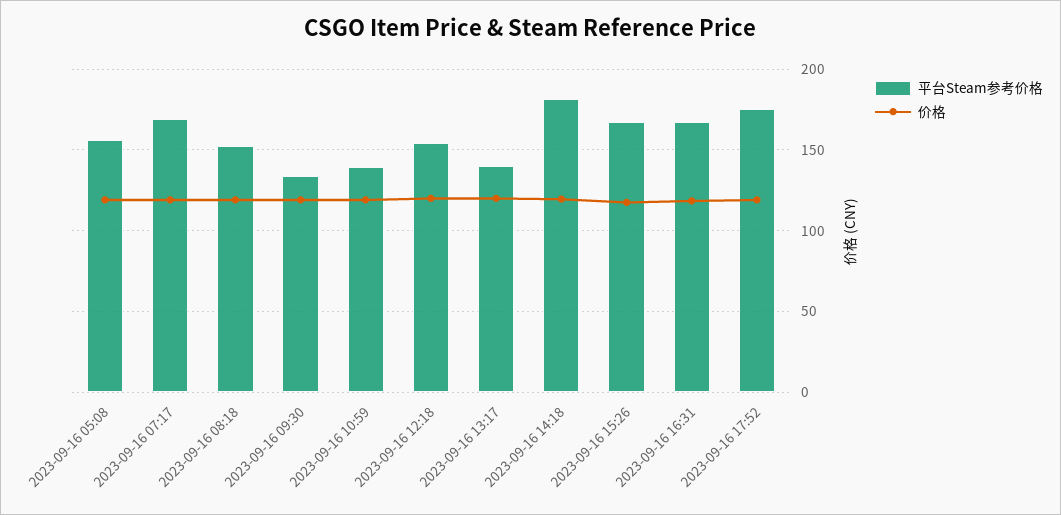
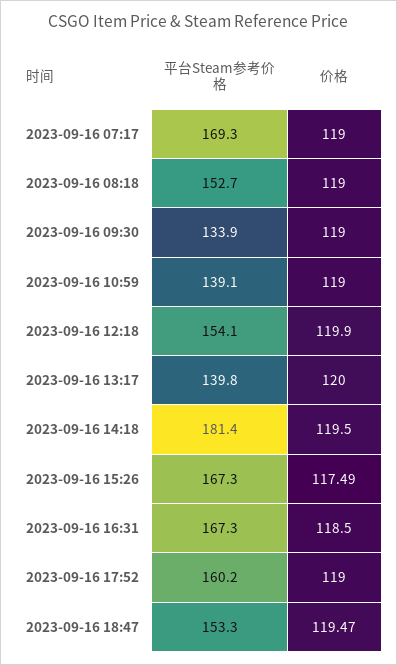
平台Steam参考价格, 2023-09-16 05:08: 155 -> none
价格, 2023-09-16 05:08: 120 -> none
平台Steam参考价格, 2023-09-16 17:52: 175 -> 160.2
平台Steam参考价格, 2023-09-16 18:47: none -> 153.3
价格, 2023-09-16 18:47: none -> 119.47

